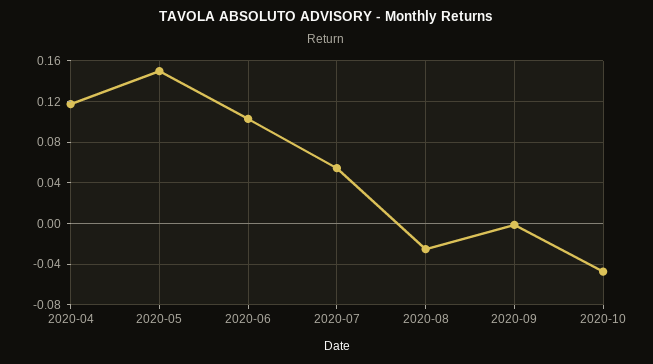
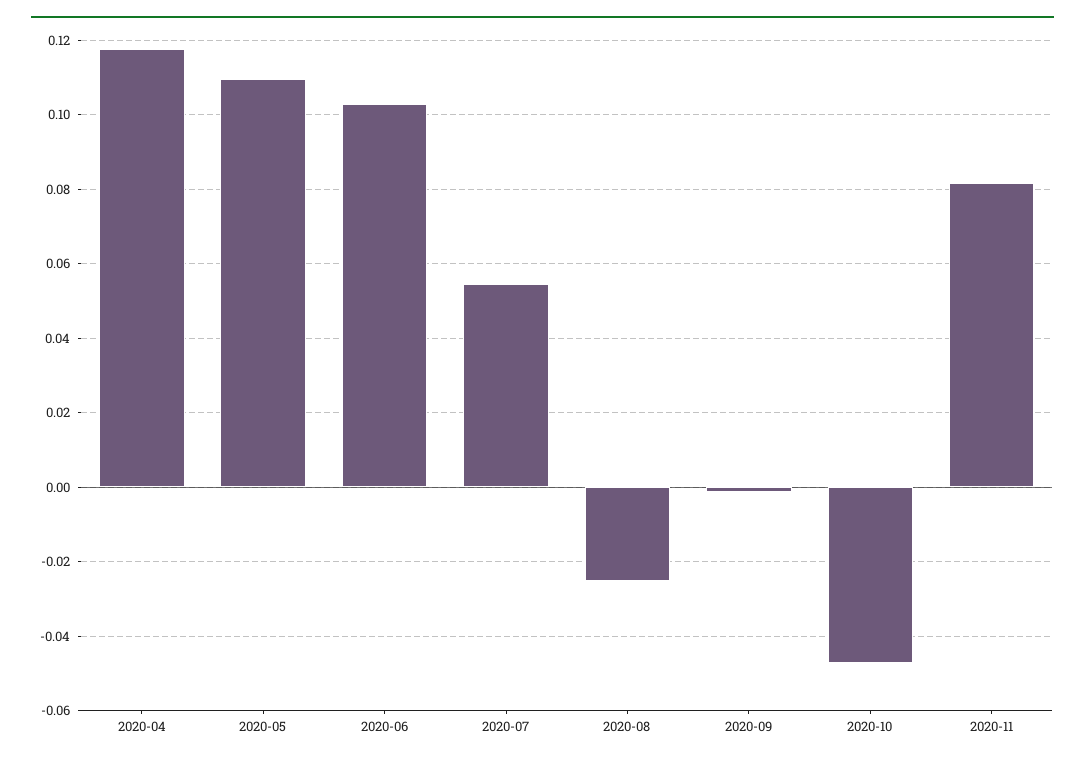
2020-05: 0.15 -> 0.11
2020-11: none -> 0.082

